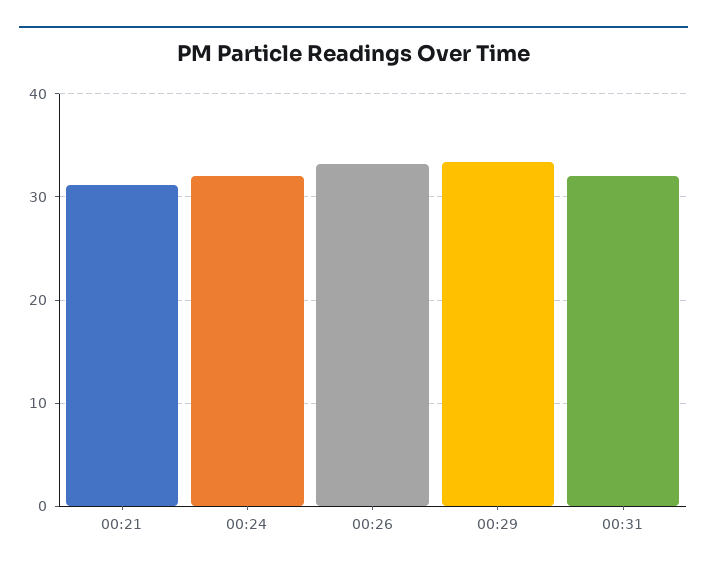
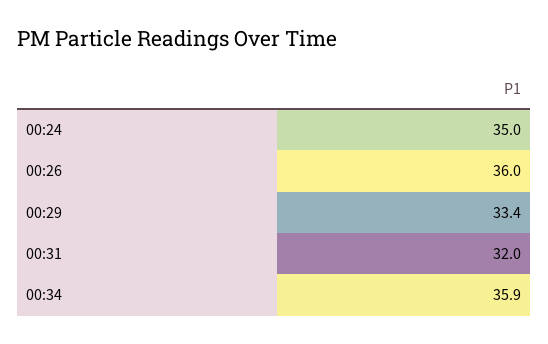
00:21: 31 -> none
00:24: 32 -> 35
00:26: 33 -> 36
00:34: none -> 35.9

